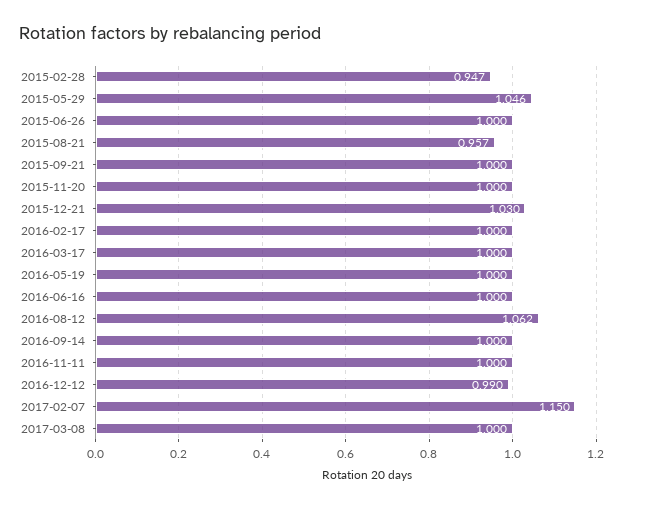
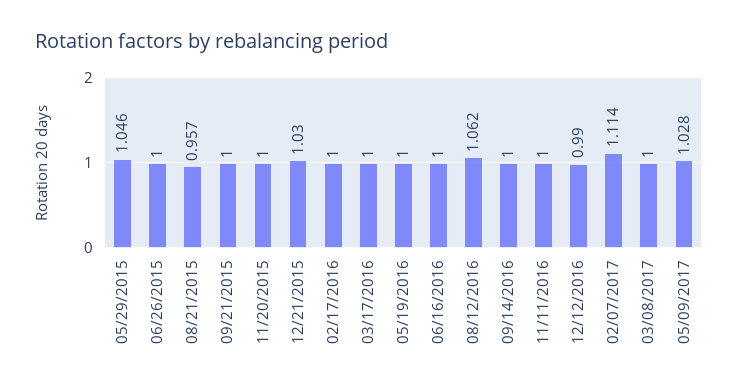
2015-02-28: 0.947 -> none
2017-02-07: 1.15 -> 1.114
05/09/2017: none -> 1.028

